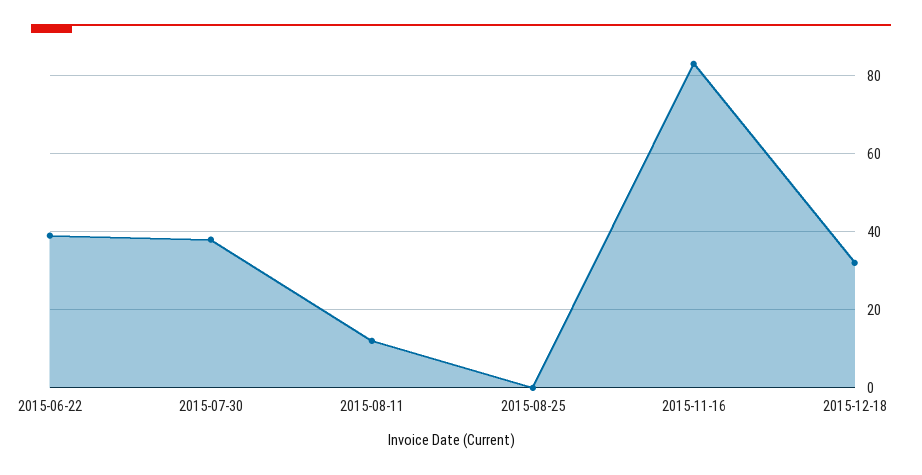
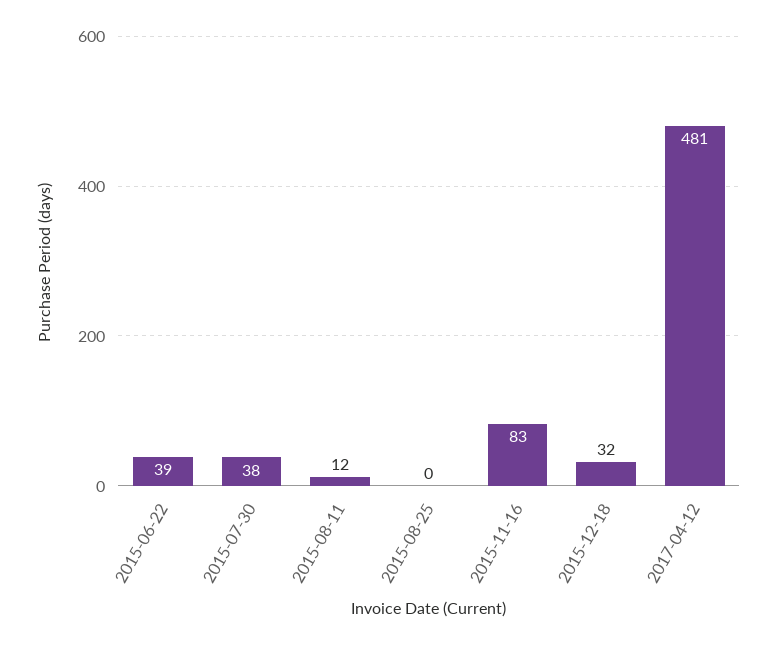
2017-04-12: none -> 481

